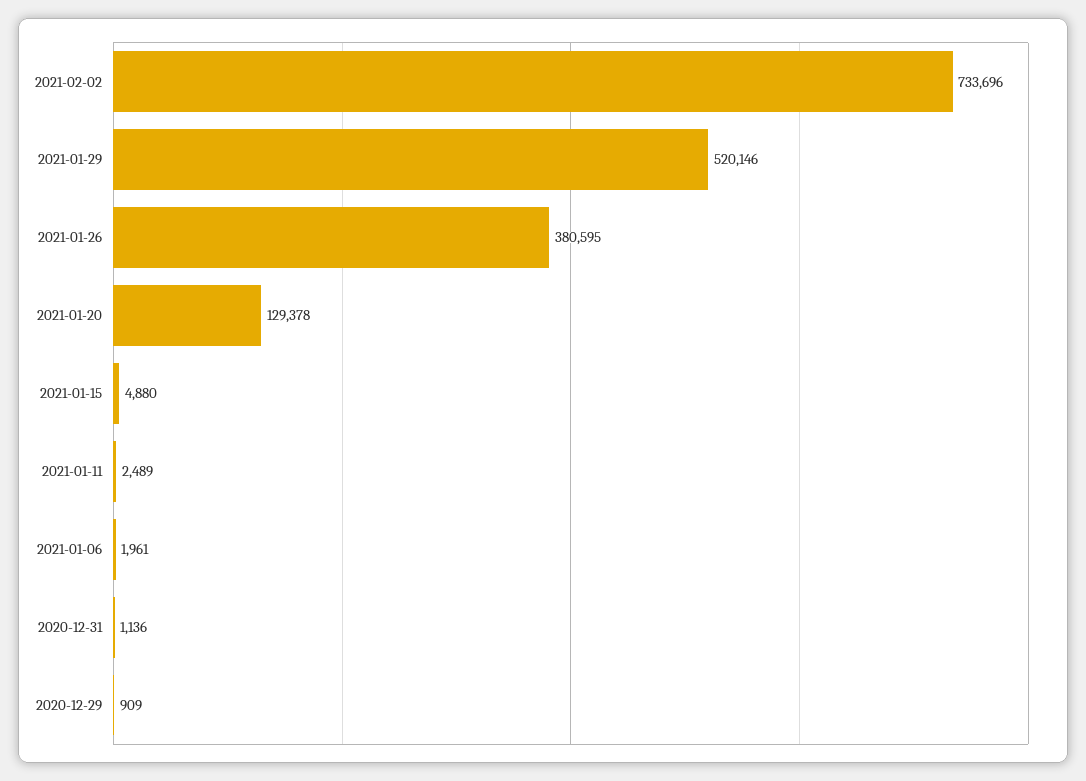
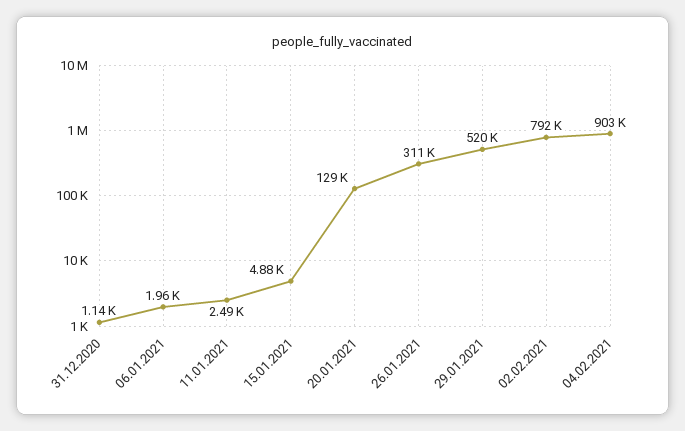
2021-02-02: 733696 -> 792000
2021-01-26: 380595 -> 311000
2020-12-29: 909 -> none
04.02.2021: none -> 903000

